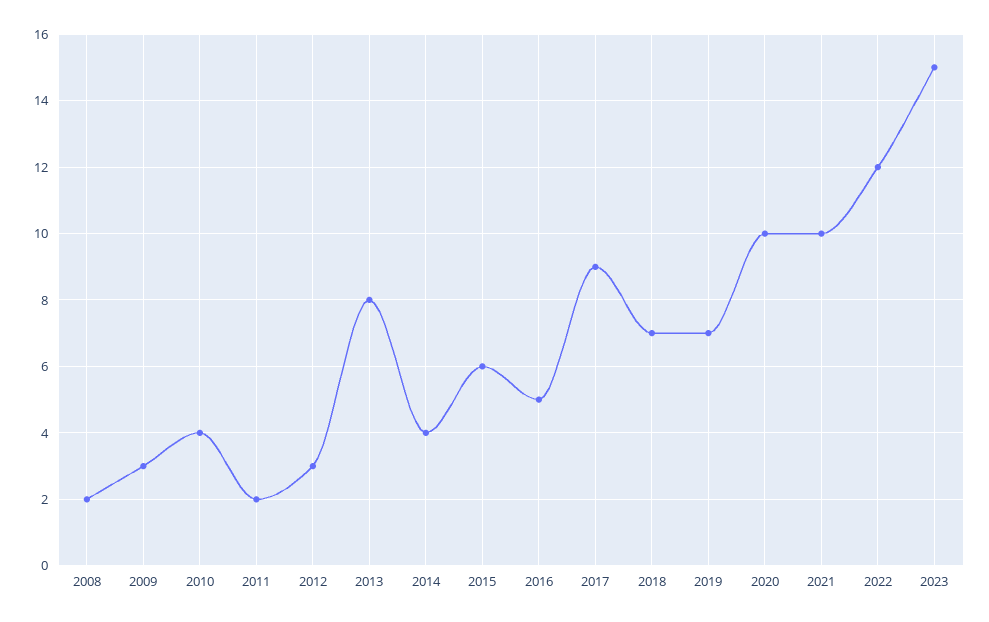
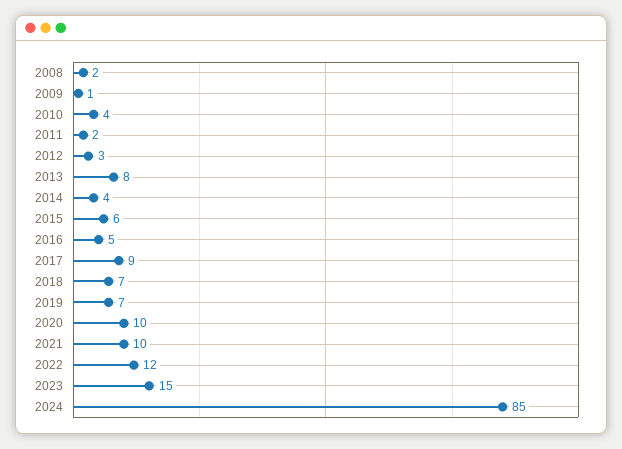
2009: 3 -> 1
2024: none -> 85

